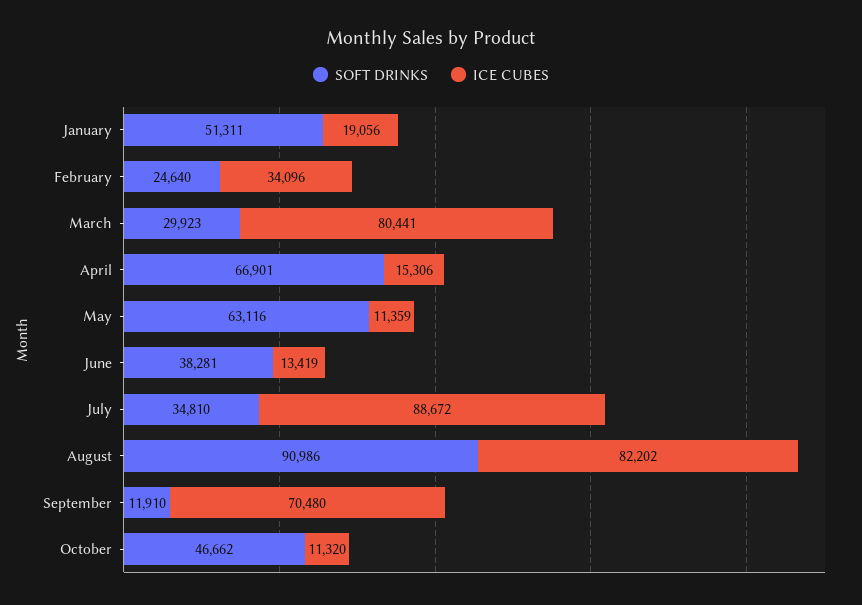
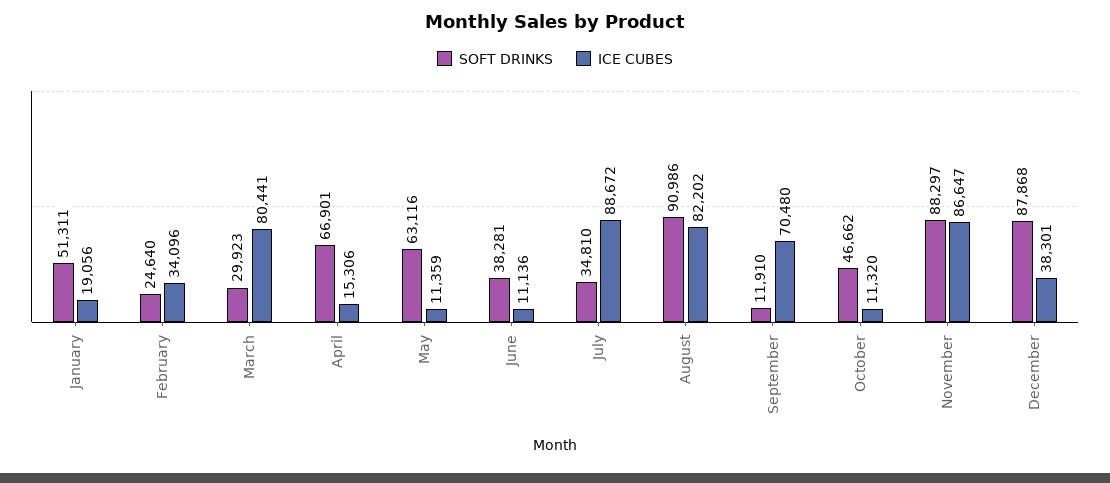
ICE CUBES, June: 13419 -> 11136
SOFT DRINKS, November: none -> 88297
ICE CUBES, November: none -> 86647
SOFT DRINKS, December: none -> 87868
ICE CUBES, December: none -> 38301

